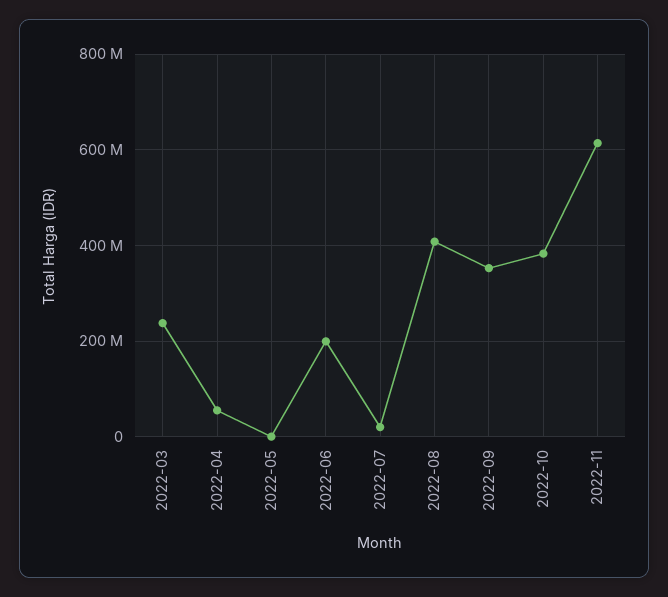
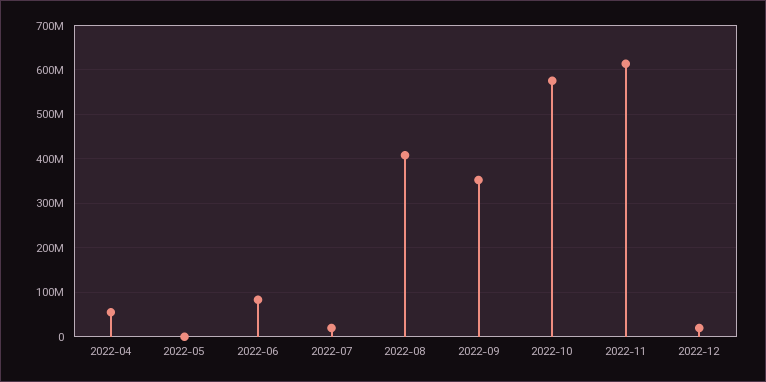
2022-03: 240000000 -> none
2022-06: 200000000 -> 80000000
2022-10: 380000000 -> 580000000
2022-12: none -> 20000000

